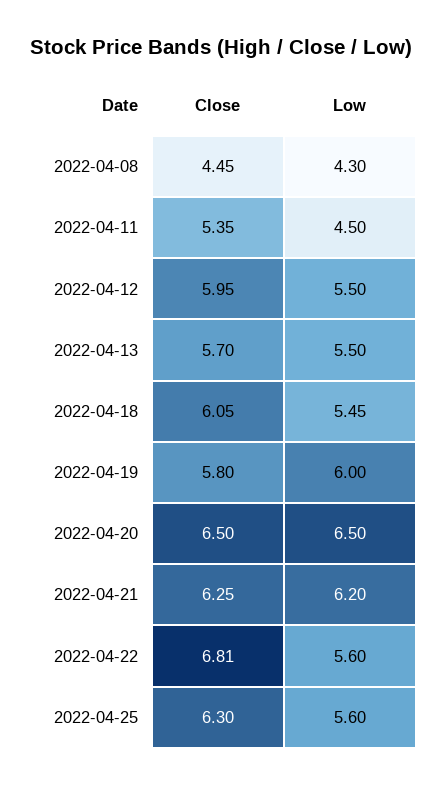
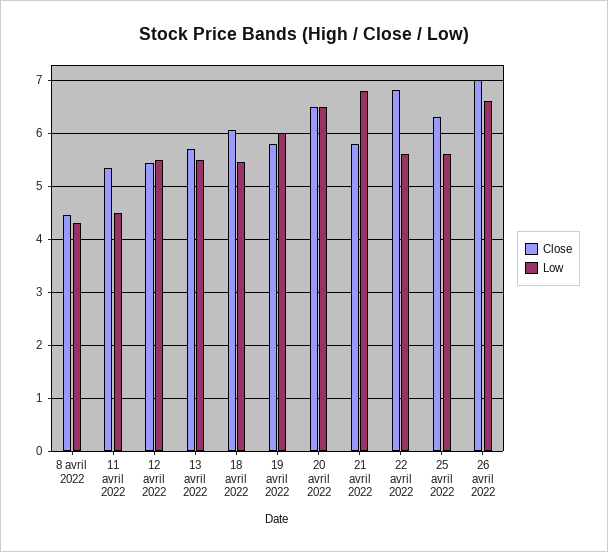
Close, 2022-04-12: 5.95 -> 5.4
Close, 2022-04-21: 6.25 -> 5.8
Low, 2022-04-21: 6.2 -> 6.8
Close, 26 avril 2022: none -> 7
Low, 26 avril 2022: none -> 6.6

